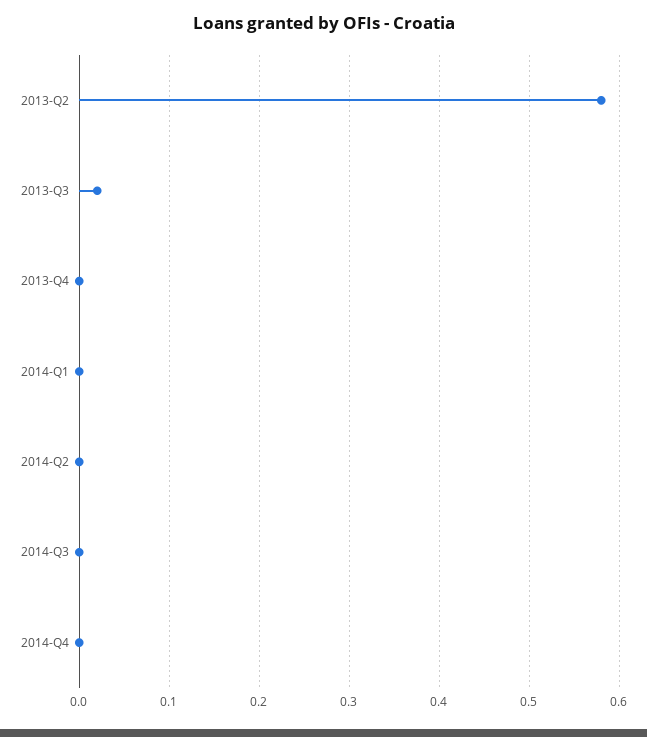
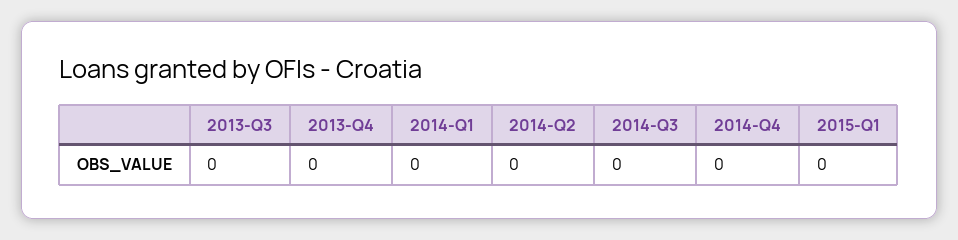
2013-Q2: 0.58 -> none
2013-Q3: 0.02 -> 0
2015-Q1: none -> 0

